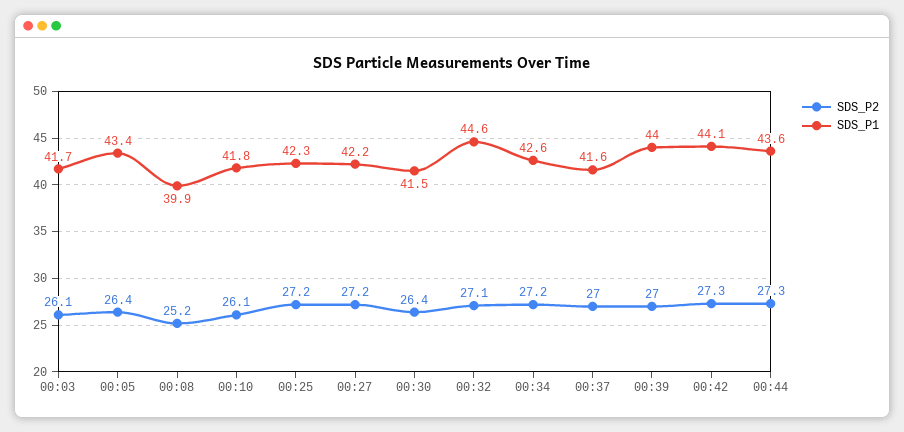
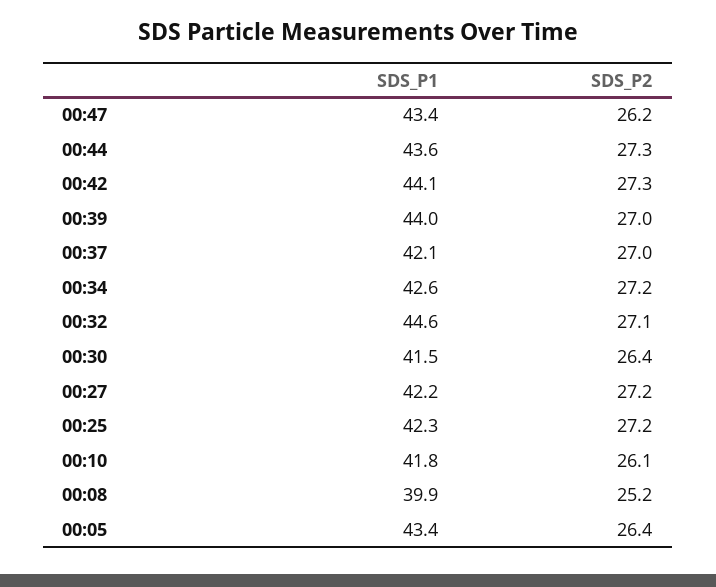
SDS_P2, 00:03: 26.1 -> none
SDS_P1, 00:03: 41.7 -> none
SDS_P1, 00:37: 41.6 -> 42.1
SDS_P1, 00:47: none -> 43.4
SDS_P2, 00:47: none -> 26.2

